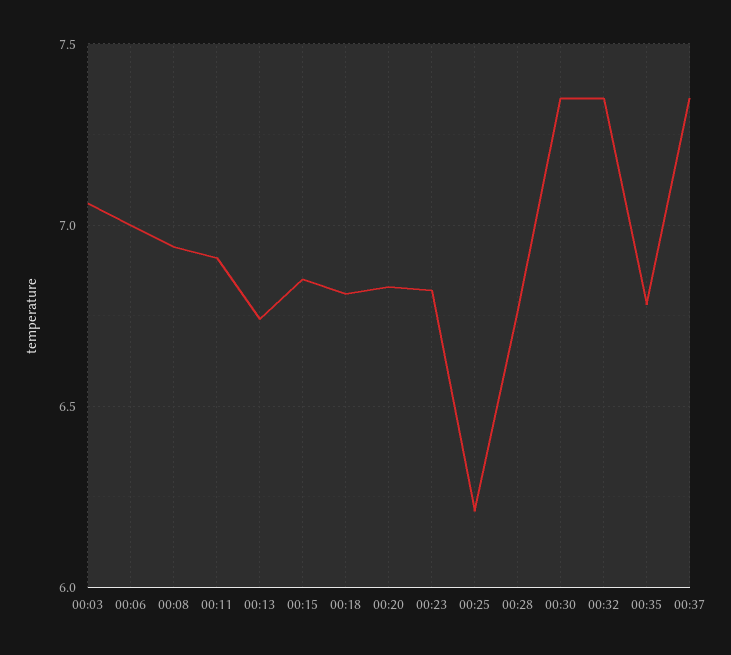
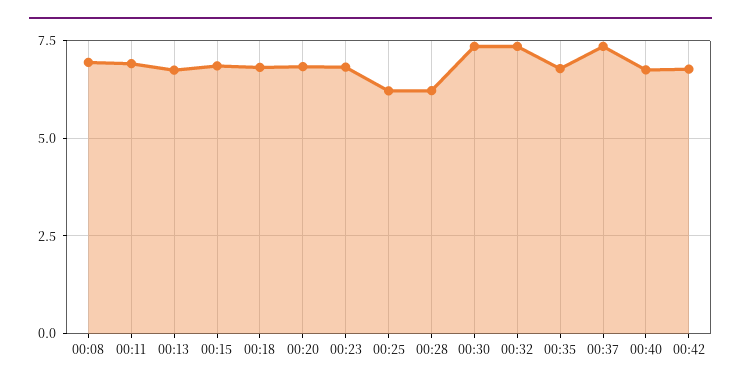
00:03: 7.05 -> none
00:06: 7 -> none
00:28: 6.75 -> 6.25
00:40: none -> 6.75
00:42: none -> 6.75

